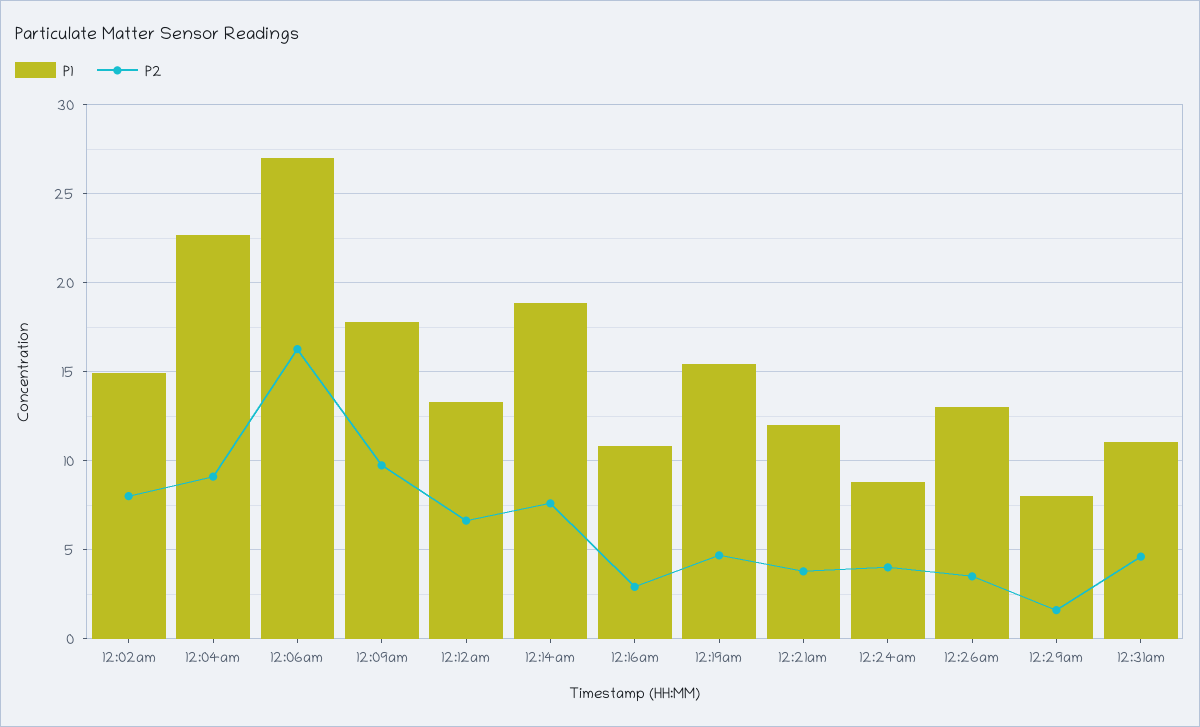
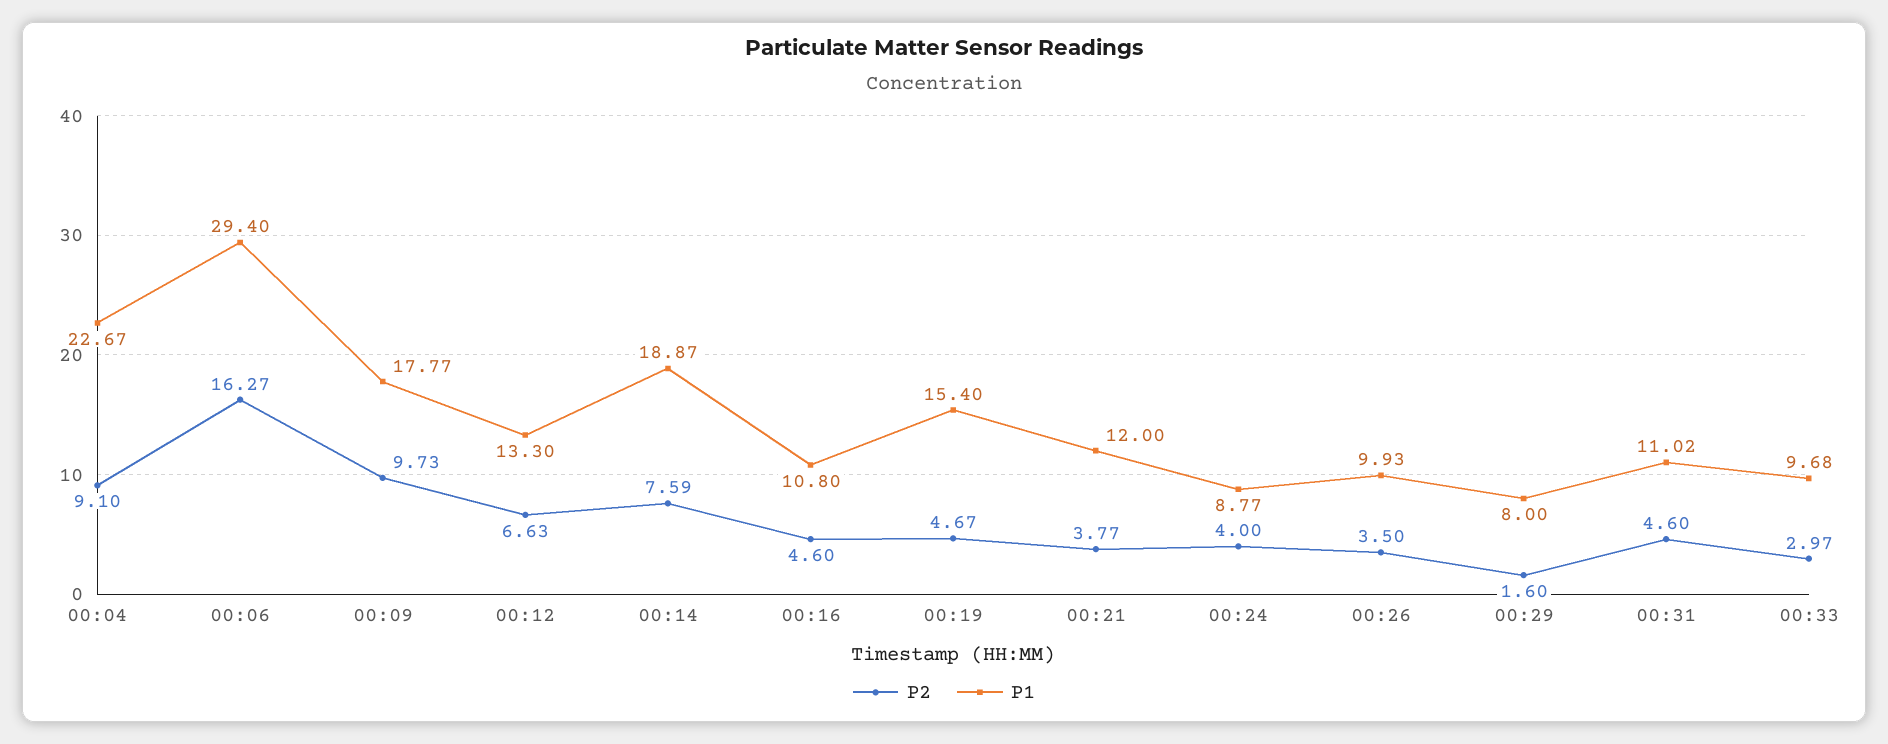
P1, 12:02am: 15 -> none
P2, 12:02am: 8 -> none
P1, 12:06am: 27 -> 29.4
P2, 12:16am: 3 -> 4.6
P1, 12:26am: 13 -> 9.93
P2, 00:33: none -> 2.97
P1, 00:33: none -> 9.68

